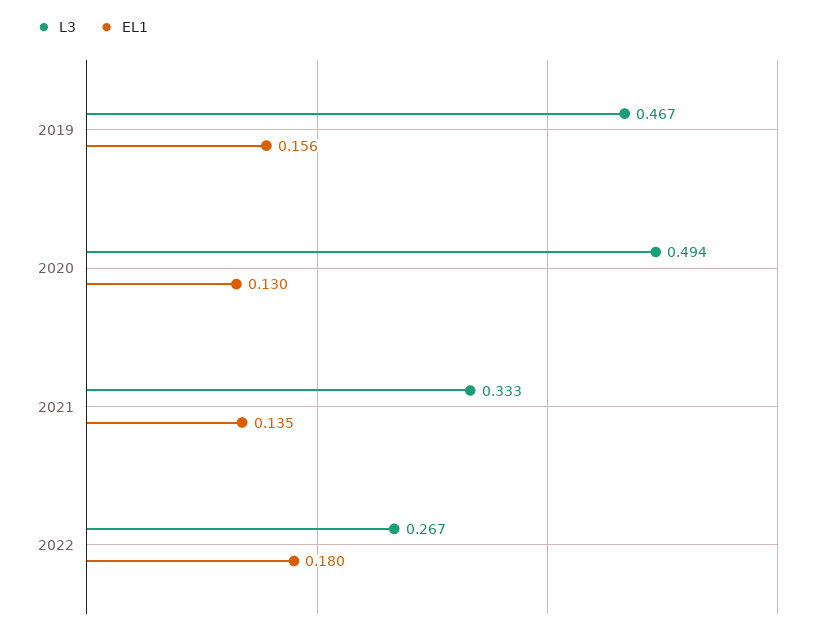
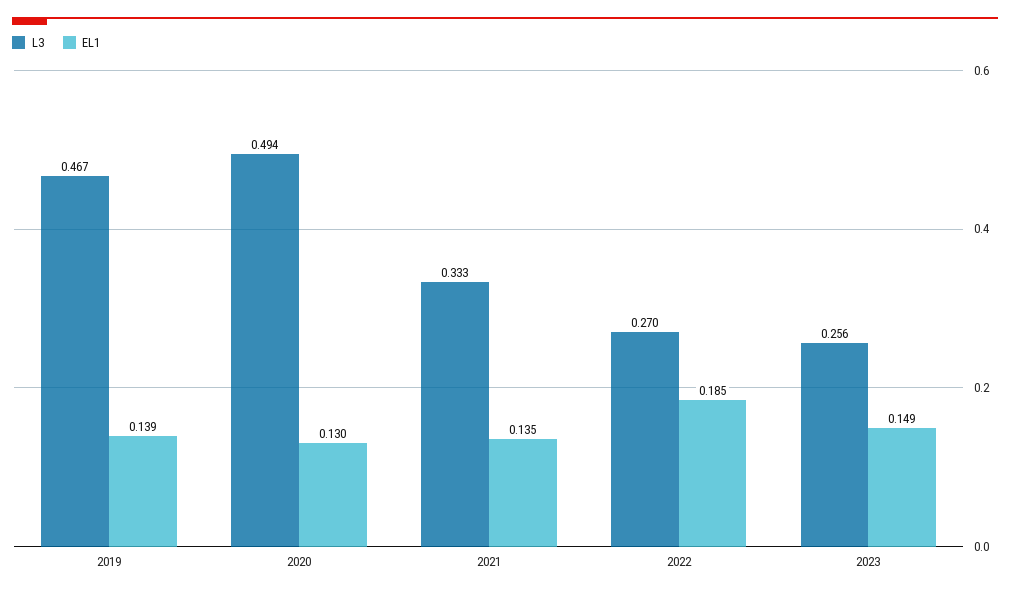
EL1, 2019: 0.156 -> 0.139
L3, 2022: 0.267 -> 0.27
EL1, 2022: 0.18 -> 0.185
L3, 2023: none -> 0.256
EL1, 2023: none -> 0.149

